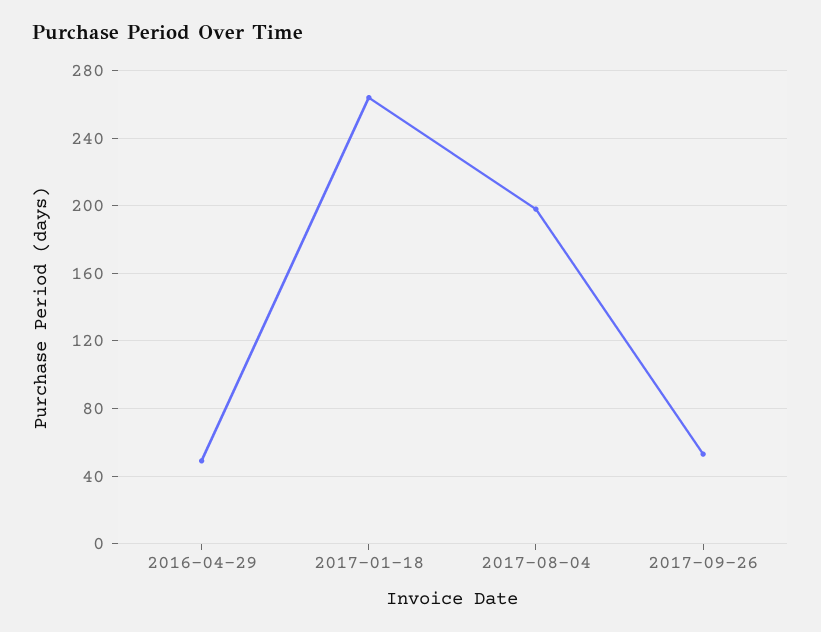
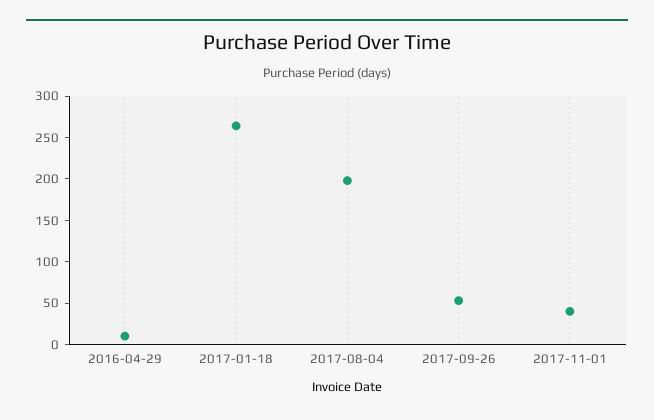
2016-04-29: 50 -> 10
2017-11-01: none -> 40

